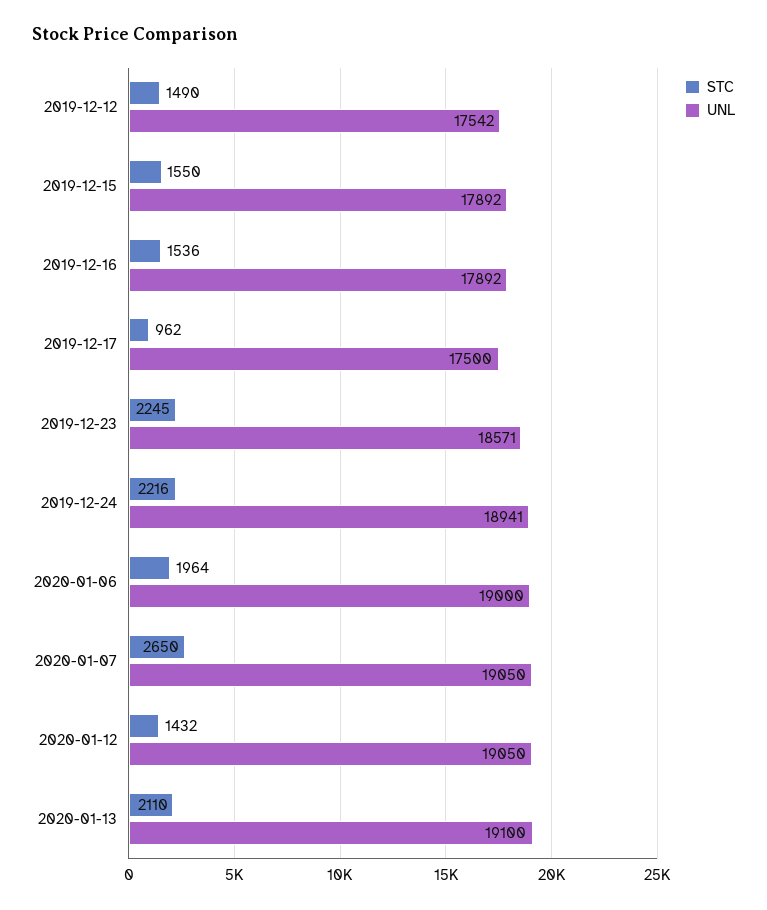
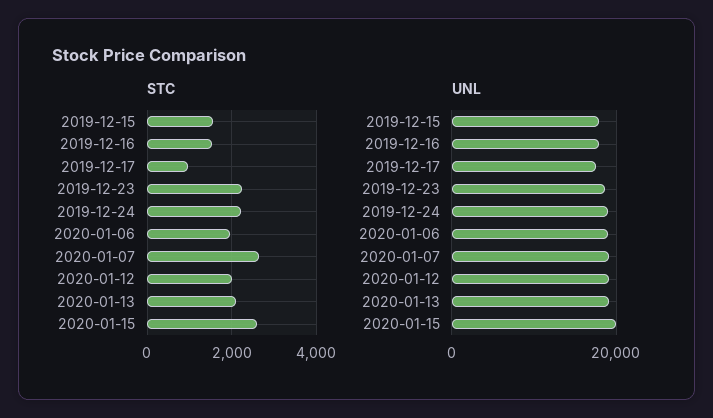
STC, 2019-12-12: 1490 -> none
UNL, 2019-12-12: 17542 -> none
STC, 2020-01-12: 1432 -> 2000
STC, 2020-01-15: none -> 2600
UNL, 2020-01-15: none -> 20000

